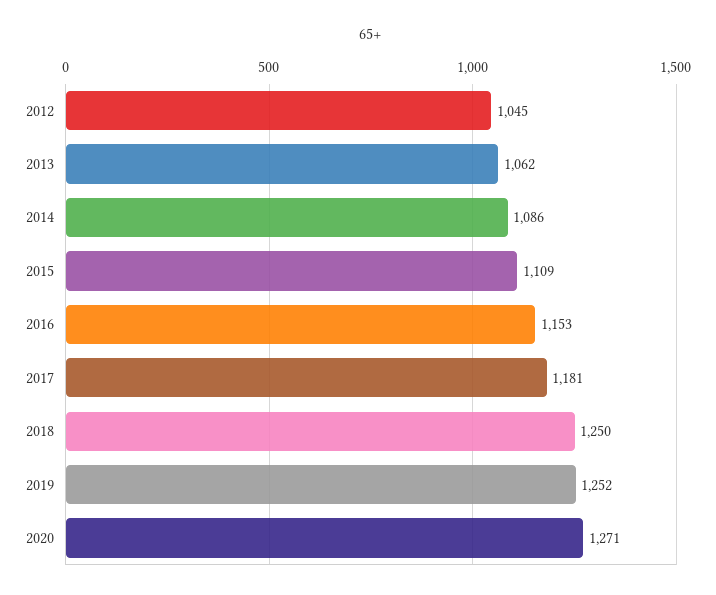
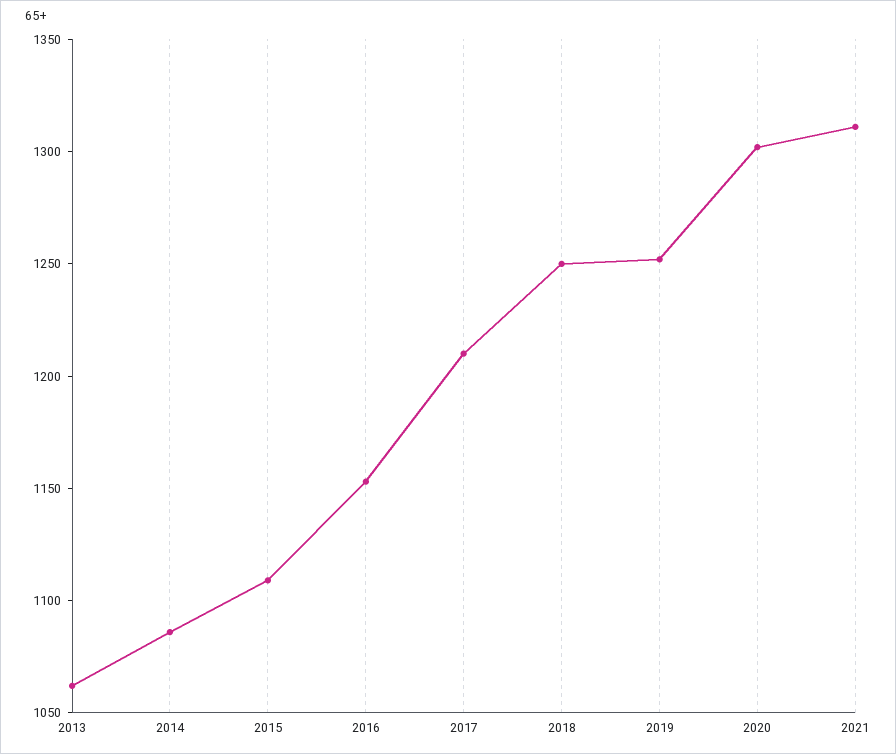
2012: 1045 -> none
2017: 1181 -> 1210
2020: 1271 -> 1300
2021: none -> 1310

